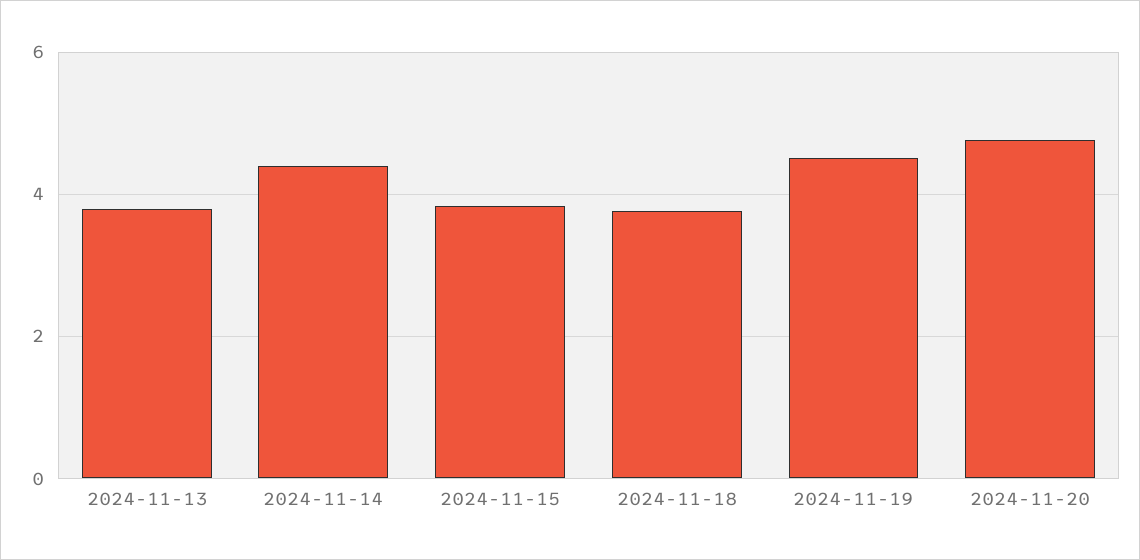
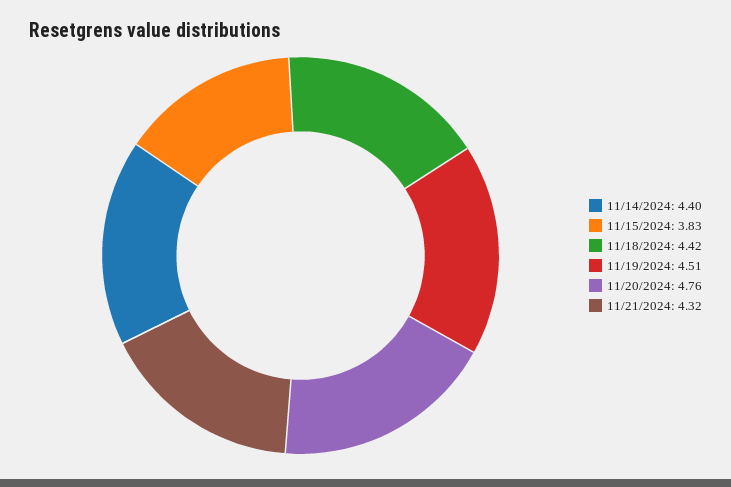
2024-11-13: 3.8 -> none
2024-11-18: 3.8 -> 4.42
11/21/2024: none -> 4.32

